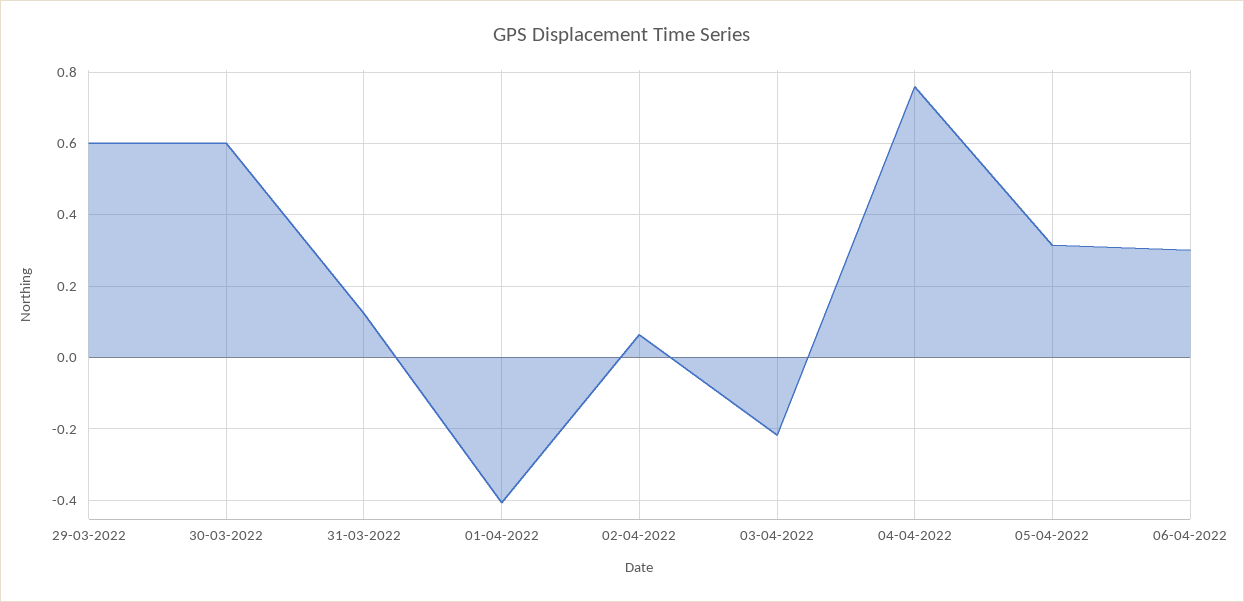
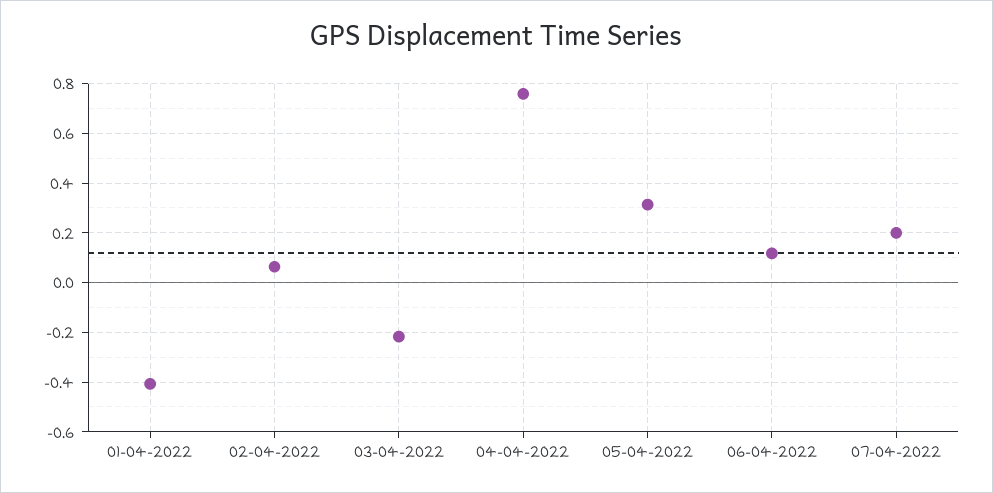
29-03-2022: 0.6 -> none
30-03-2022: 0.6 -> none
31-03-2022: 0.12 -> none
06-04-2022: 0.3 -> 0.125
07-04-2022: none -> 0.2

